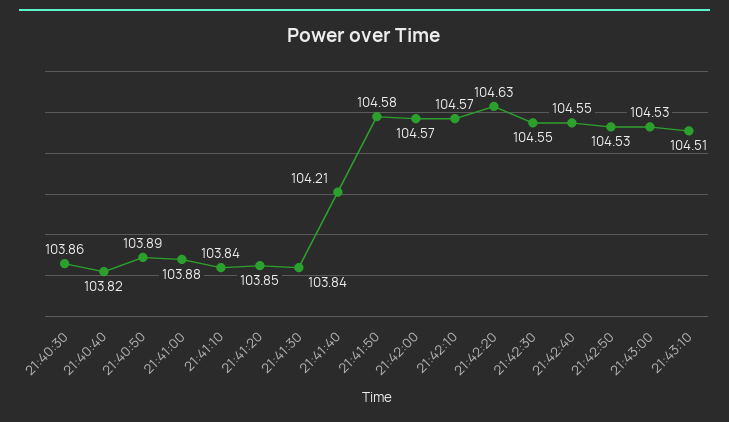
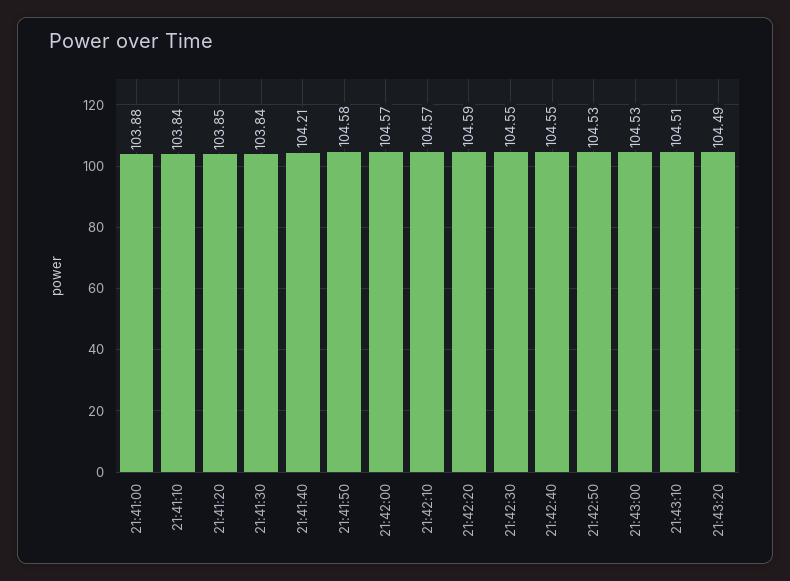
21:40:30: 103.86 -> none
21:40:40: 103.82 -> none
21:40:50: 103.89 -> none
21:42:20: 104.63 -> 104.59
21:43:20: none -> 104.49

